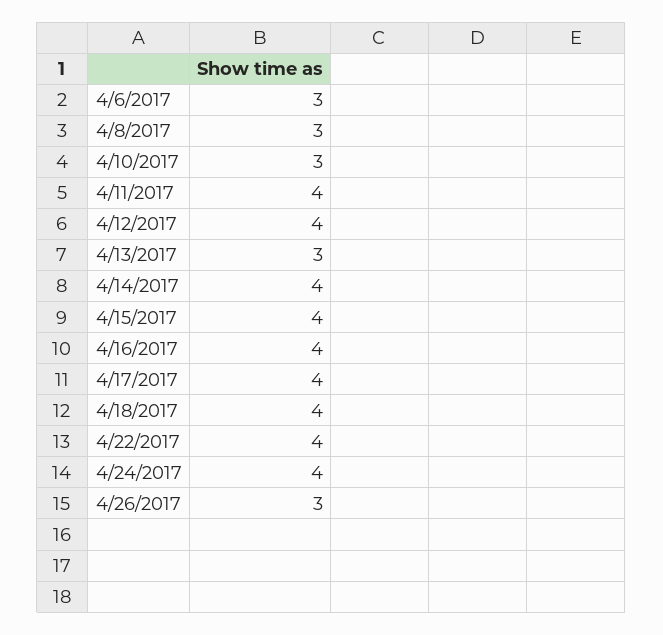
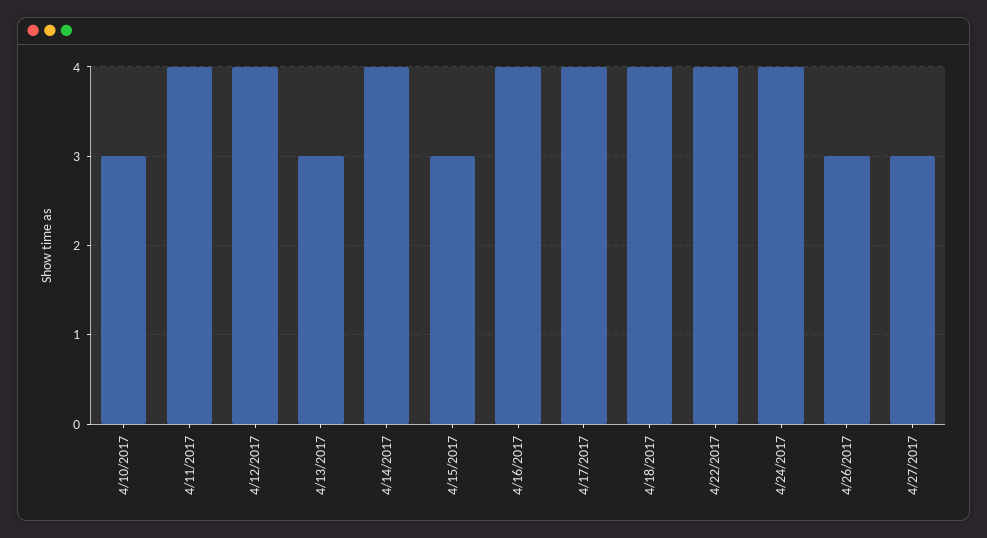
4/6/2017: 3 -> none
4/8/2017: 3 -> none
4/15/2017: 4 -> 3
4/27/2017: none -> 3

